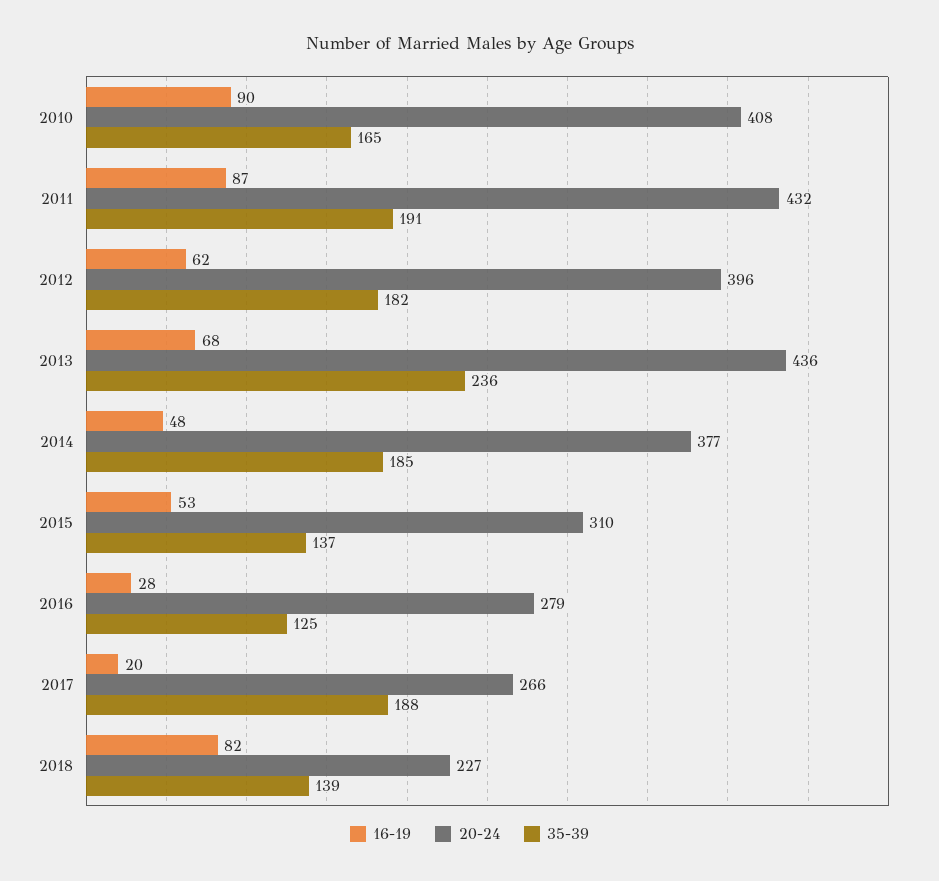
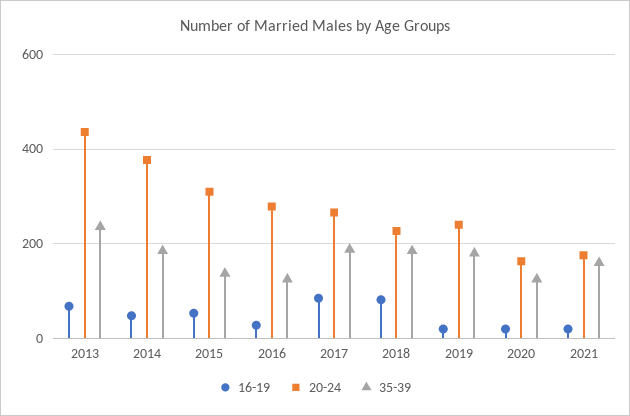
16-19, 2010: 90 -> none
20-24, 2010: 408 -> none
35-39, 2010: 165 -> none
16-19, 2011: 87 -> none
20-24, 2011: 432 -> none
35-39, 2011: 191 -> none
16-19, 2012: 62 -> none
20-24, 2012: 396 -> none
35-39, 2012: 182 -> none
16-19, 2017: 20 -> 80
35-39, 2018: 139 -> 180
16-19, 2019: none -> 20
20-24, 2019: none -> 240
35-39, 2019: none -> 180
16-19, 2020: none -> 20
20-24, 2020: none -> 160
35-39, 2020: none -> 120
16-19, 2021: none -> 20
20-24, 2021: none -> 180
35-39, 2021: none -> 160

